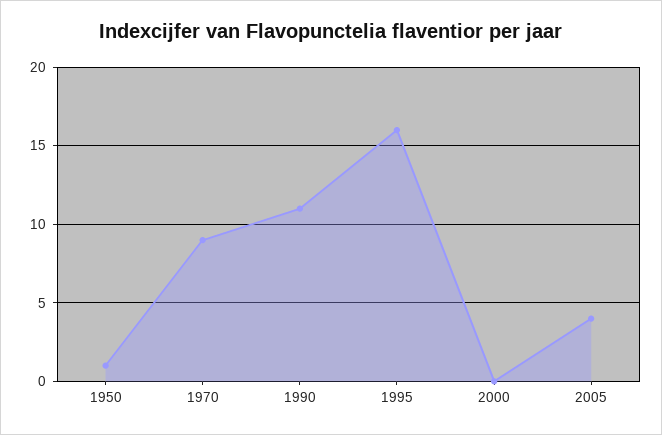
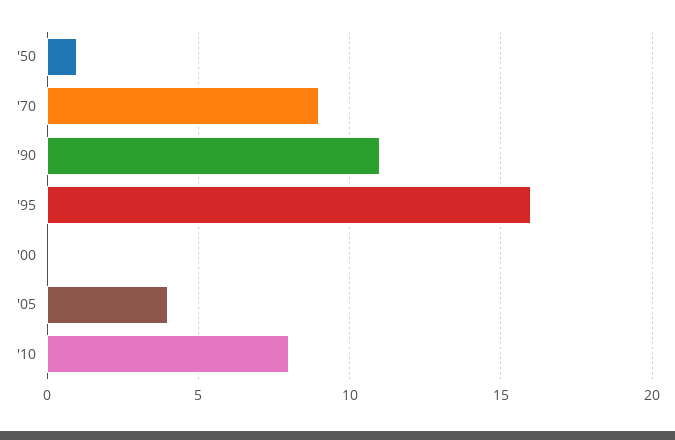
'10: none -> 8

